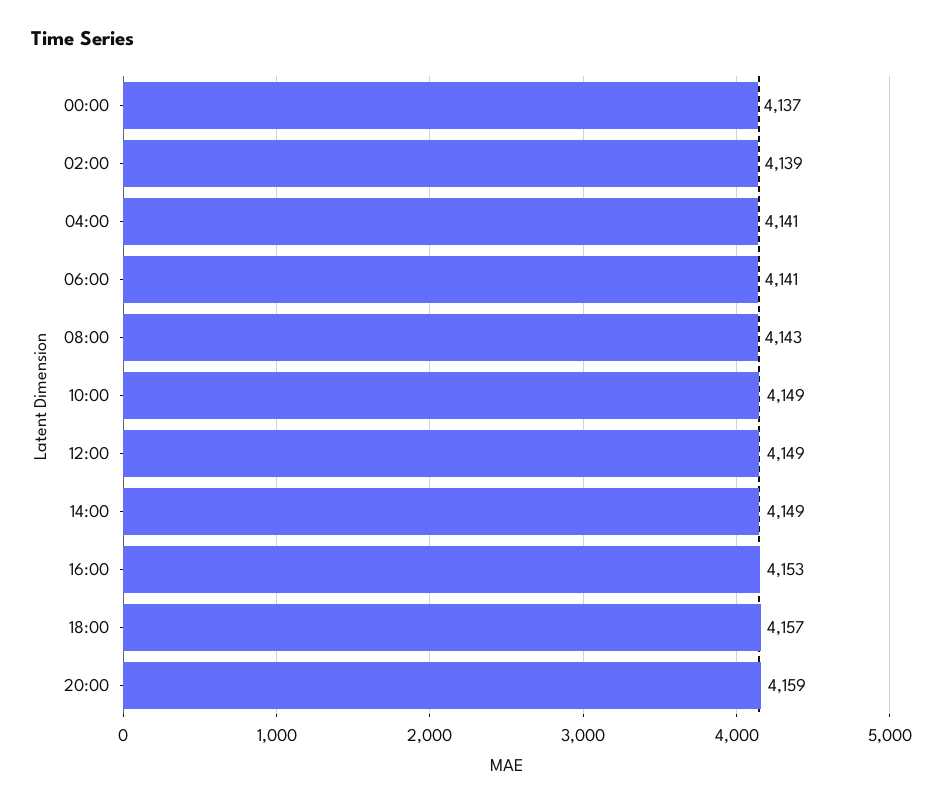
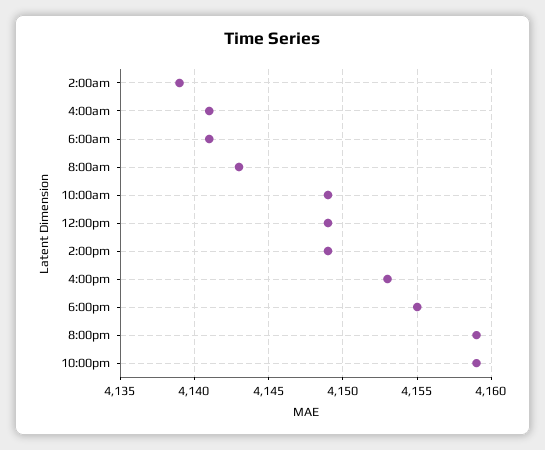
00:00: 4137 -> none
18:00: 4157 -> 4155
10:00pm: none -> 4159

